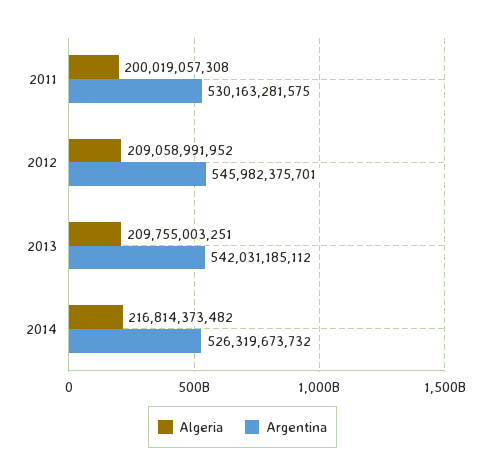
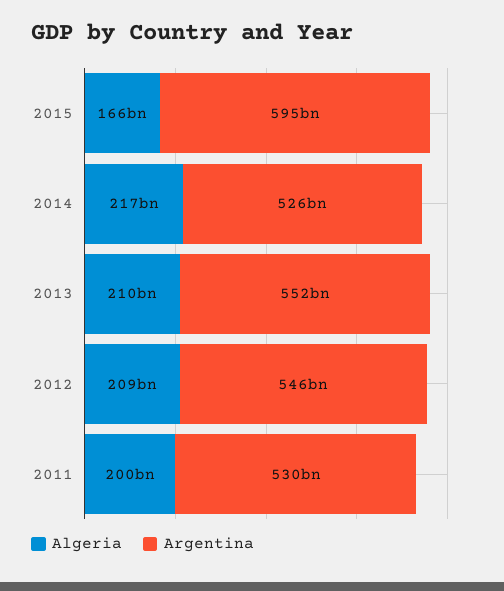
Argentina, 2013: 542031185112 -> 552000000000
Algeria, 2015: none -> 166000000000
Argentina, 2015: none -> 595000000000

